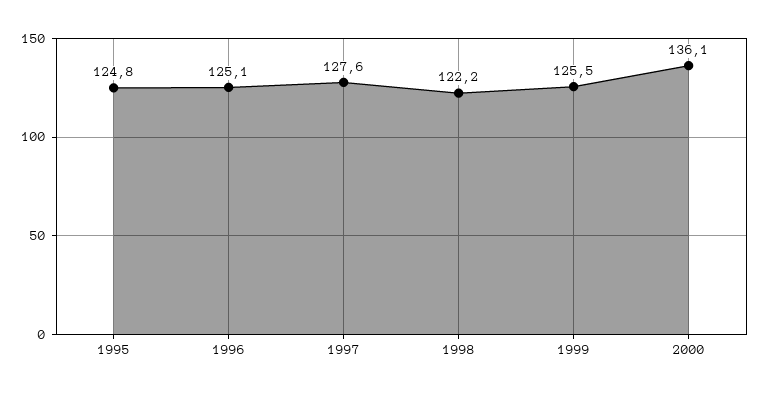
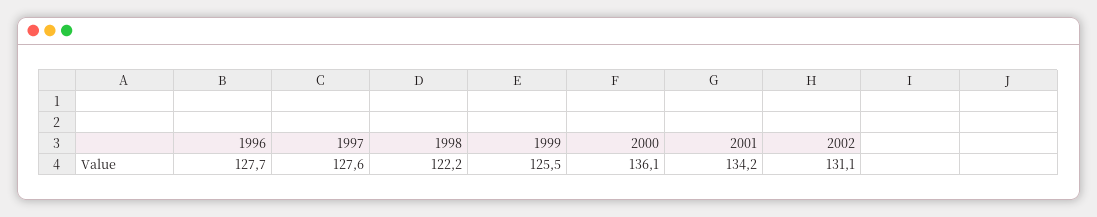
1995: 124.8 -> none
1996: 125.1 -> 127.7
2001: none -> 134.2
2002: none -> 131.1

